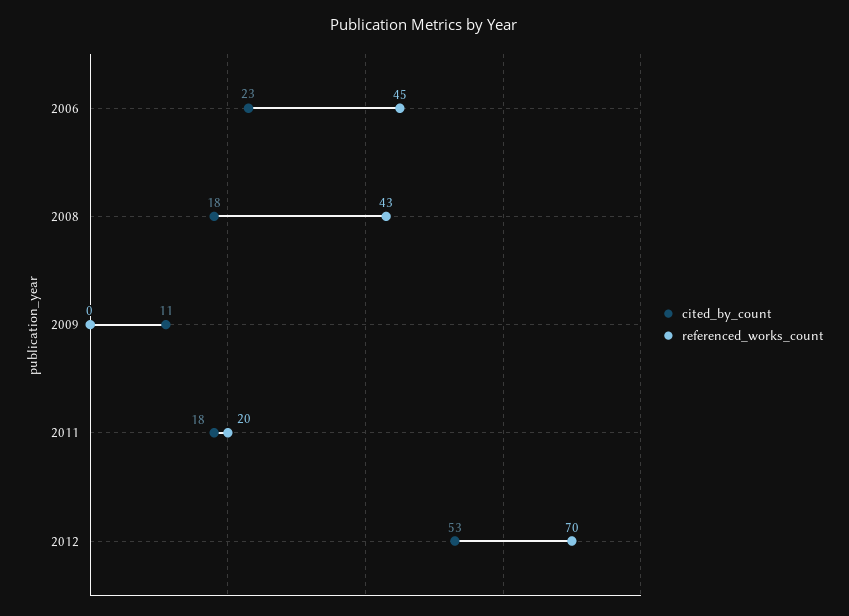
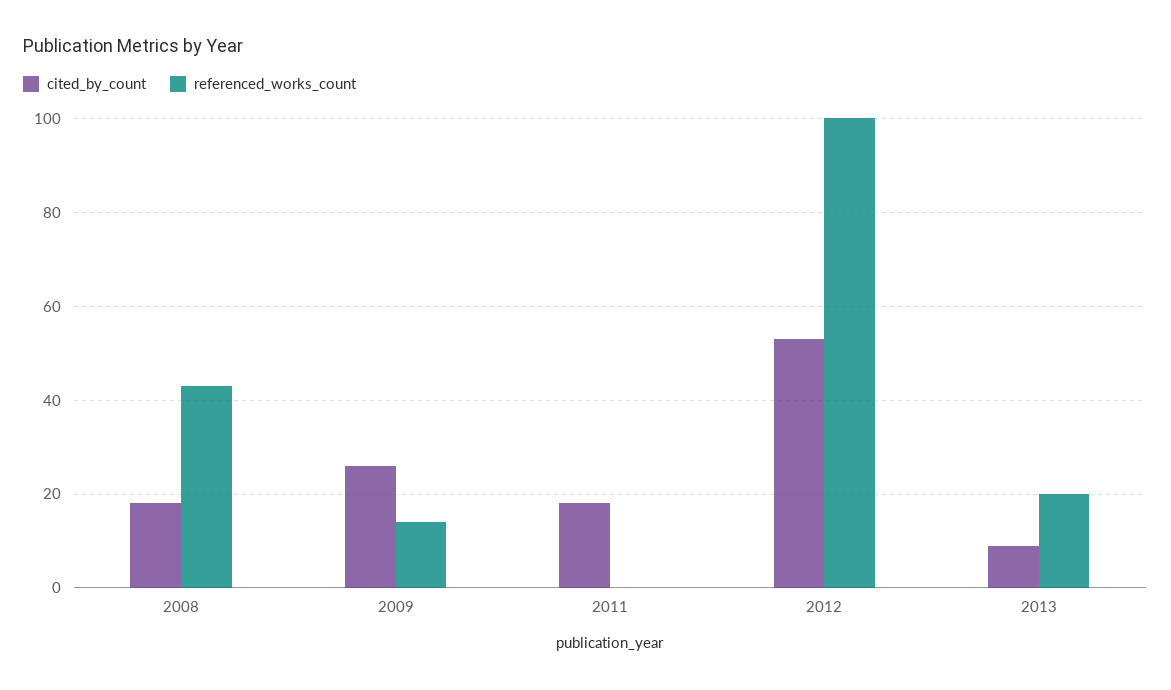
cited_by_count, 2006: 23 -> none
referenced_works_count, 2006: 45 -> none
cited_by_count, 2009: 11 -> 25
referenced_works_count, 2009: 0 -> 15
referenced_works_count, 2011: 20 -> 0
referenced_works_count, 2012: 70 -> 100
cited_by_count, 2013: none -> 10
referenced_works_count, 2013: none -> 20

